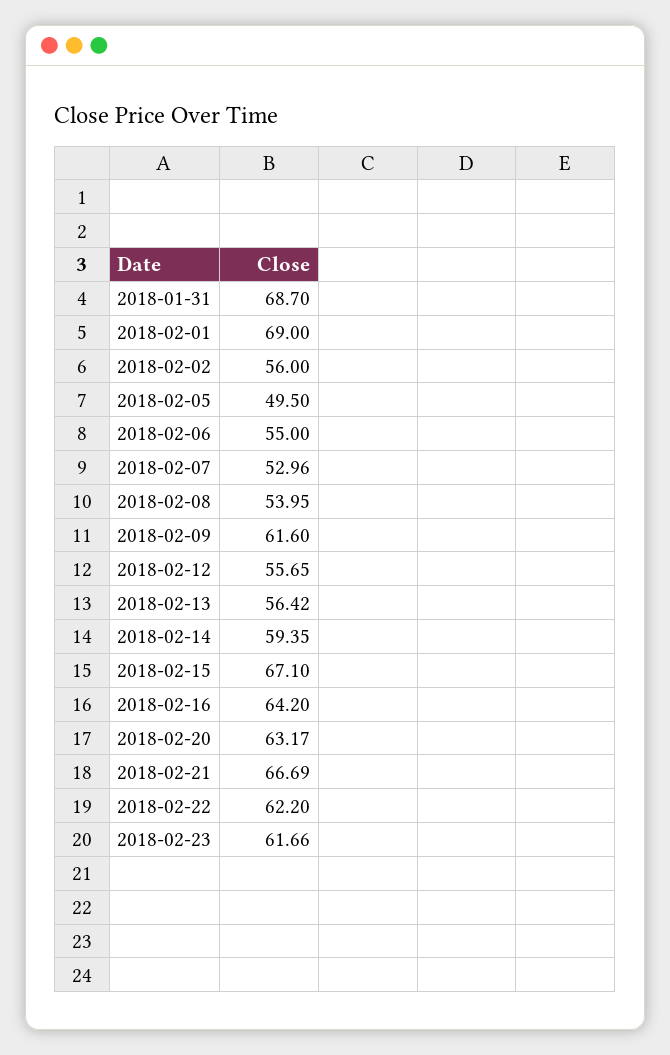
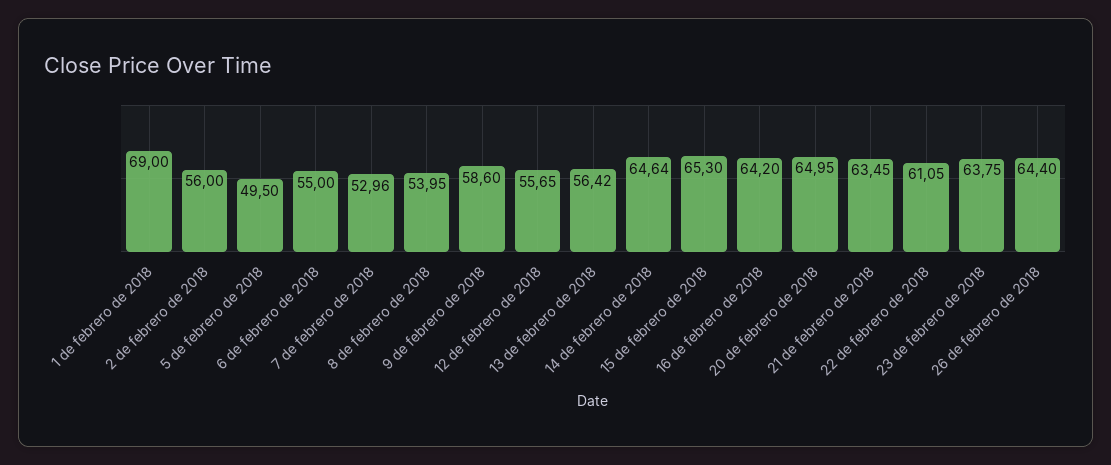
2018-01-31: 68.7 -> none
2018-02-09: 61.6 -> 58.6
2018-02-14: 59.35 -> 64.64
2018-02-15: 67.1 -> 65.3
2018-02-20: 63.17 -> 64.95
2018-02-21: 66.69 -> 63.45
2018-02-22: 62.2 -> 61.05
2018-02-23: 61.66 -> 63.75
26 de febrero de 2018: none -> 64.4

